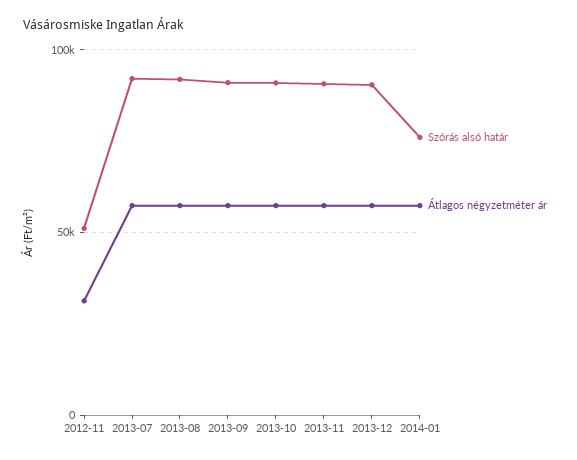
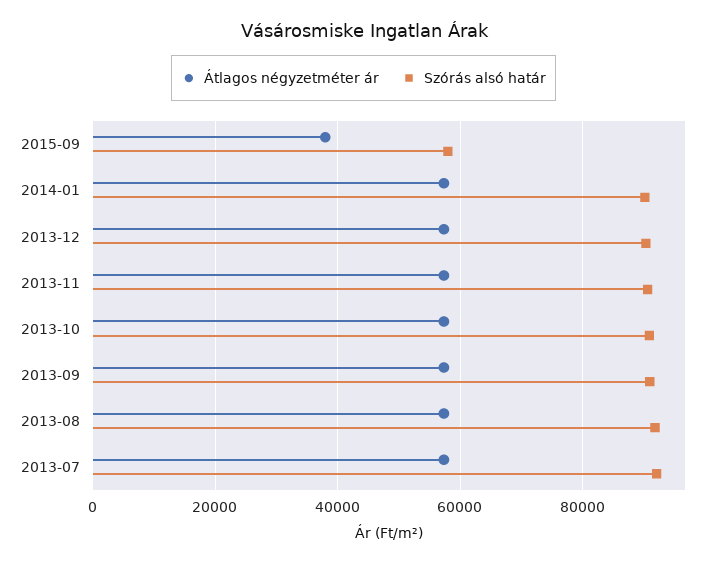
Szórás alsó határ, 2012-11: 50000 -> none
Átlagos négyzetméter ár, 2012-11: 30000 -> none
Szórás alsó határ, 2014-01: 75000 -> 90000
Átlagos négyzetméter ár, 2015-09: none -> 38000
Szórás alsó határ, 2015-09: none -> 58000

